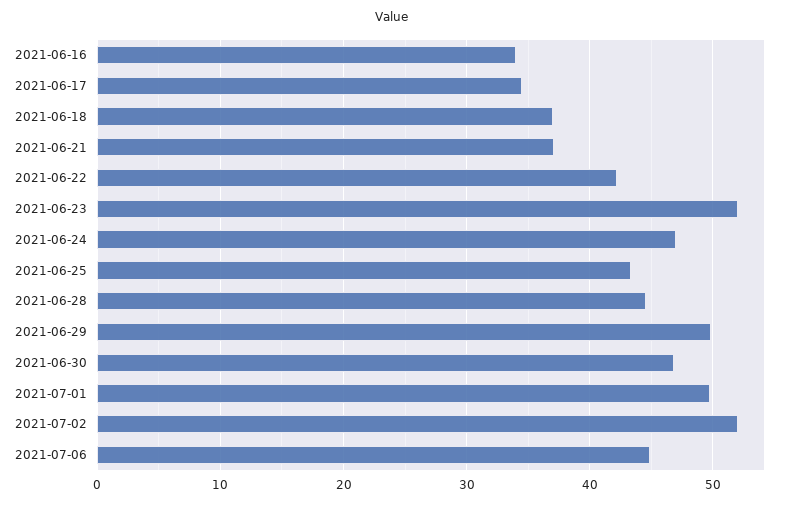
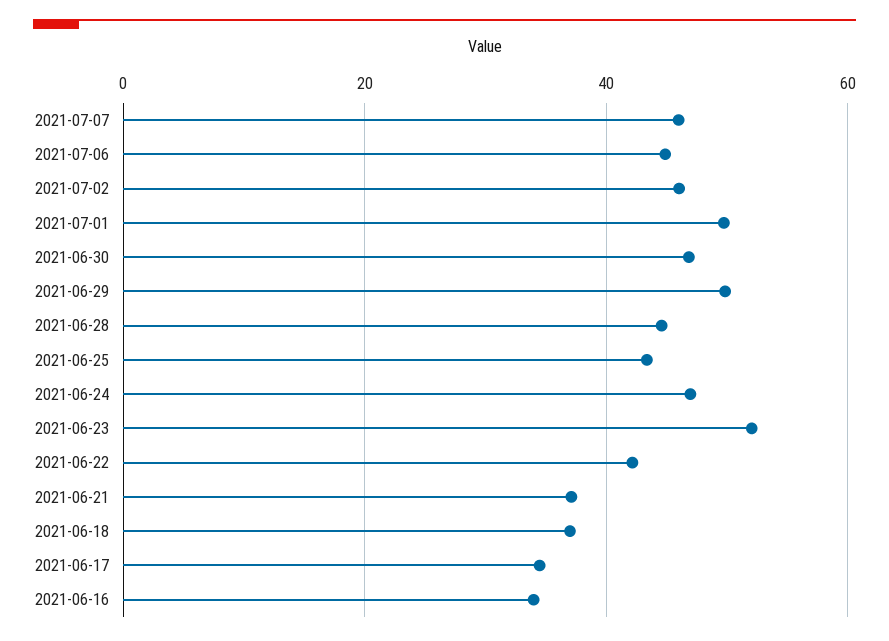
2021-07-02: 52 -> 46
2021-07-07: none -> 46

